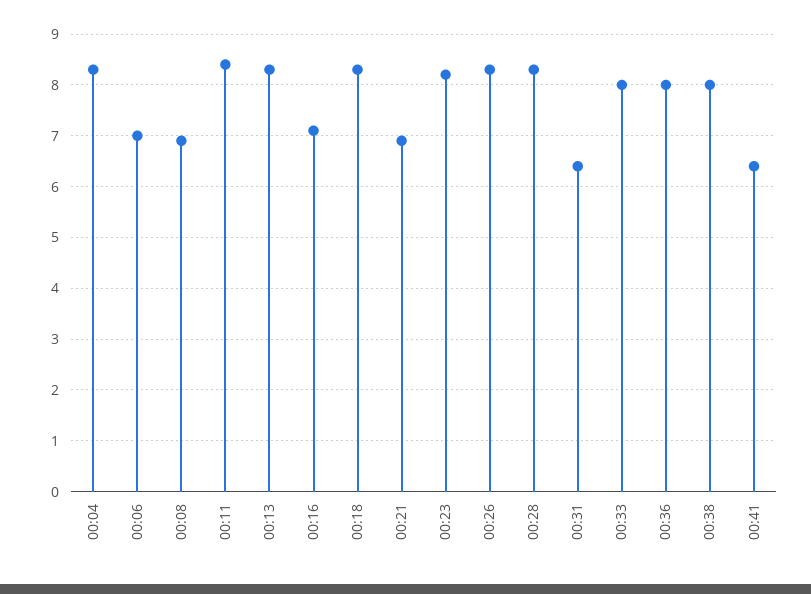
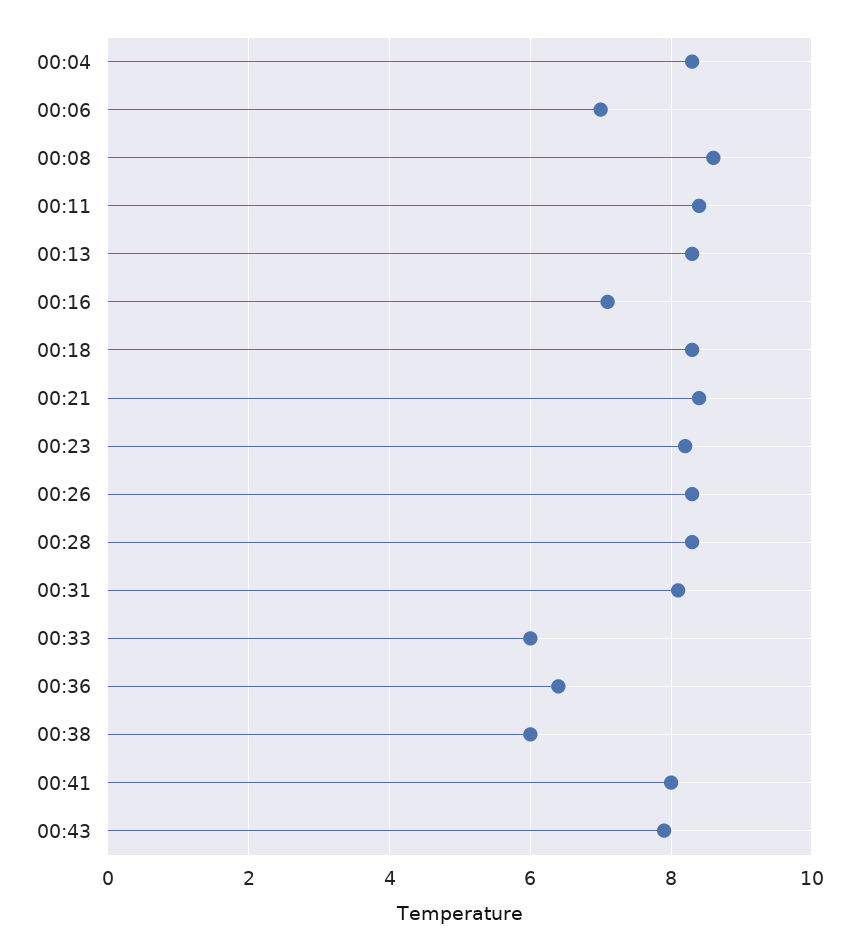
00:08: 7 -> 8.5
00:21: 7 -> 8.5
00:31: 6.5 -> 8
00:33: 8 -> 6
00:36: 8 -> 6.5
00:38: 8 -> 6
00:41: 6.5 -> 8
00:43: none -> 8

